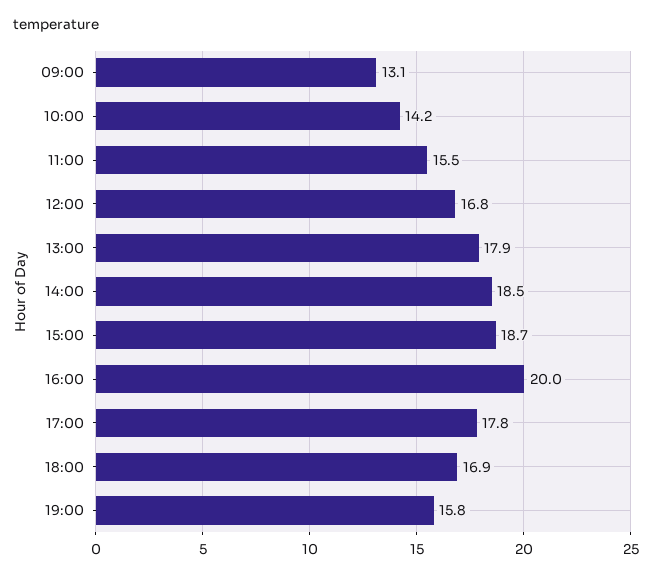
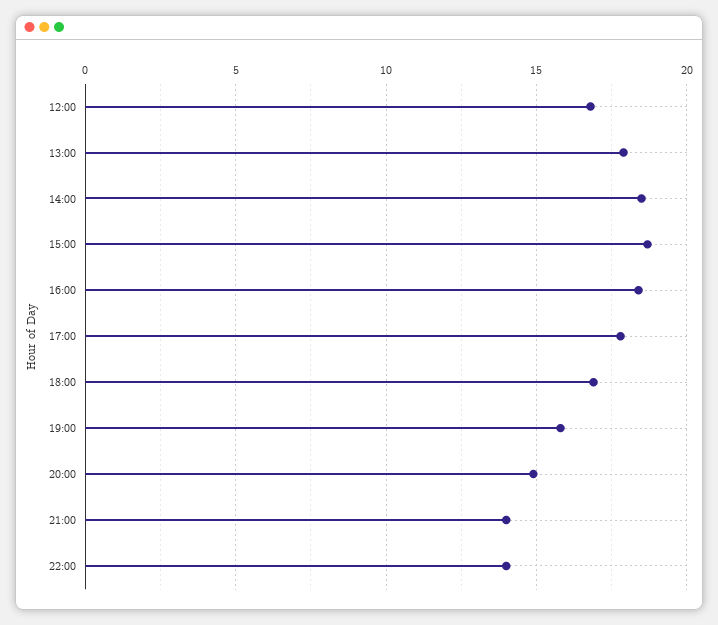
09:00: 13.1 -> none
10:00: 14.2 -> none
11:00: 15.5 -> none
16:00: 20 -> 18.5
20:00: none -> 15
21:00: none -> 14
22:00: none -> 14

